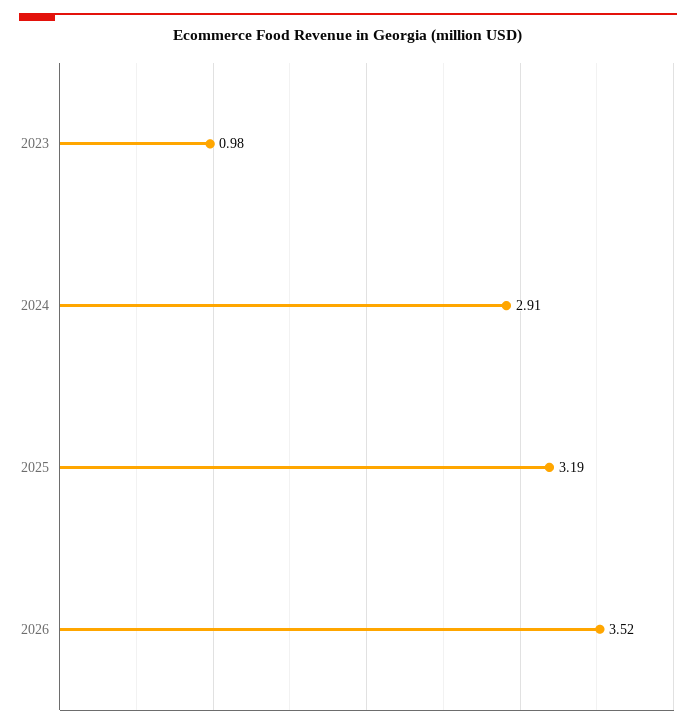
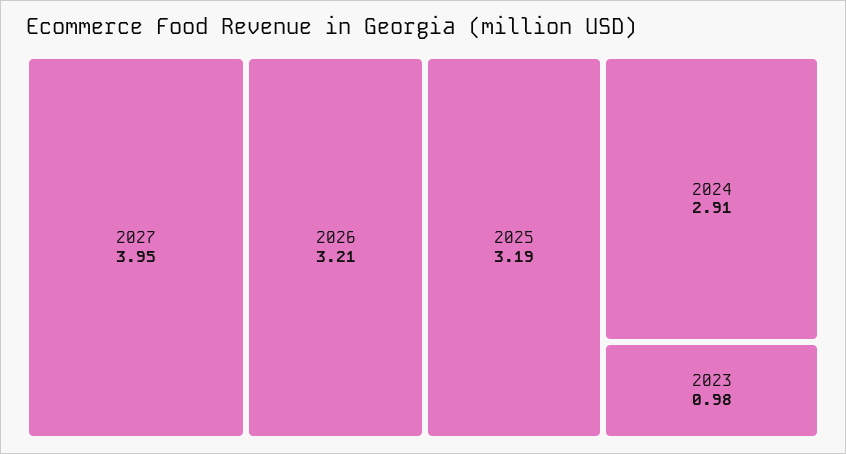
2026: 3.52 -> 3.21
2027: none -> 3.95

